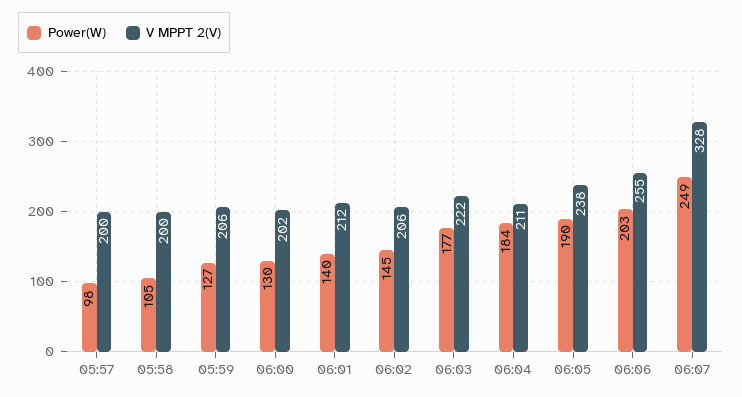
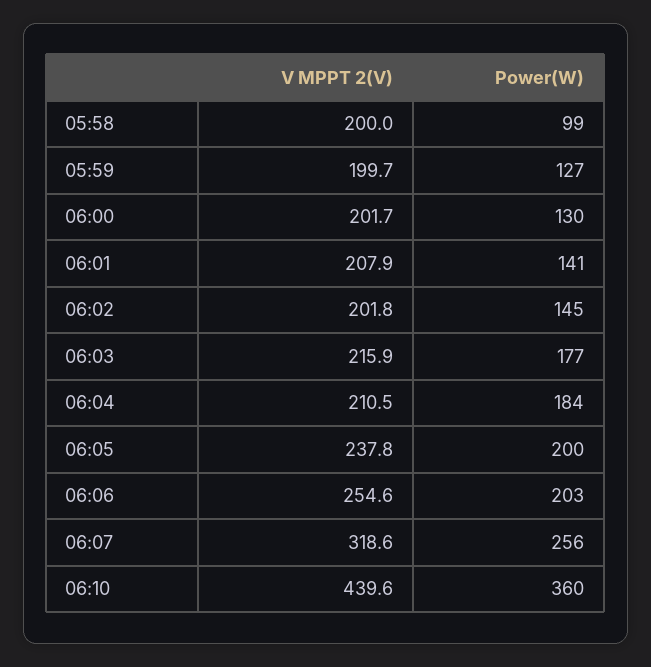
Power(W), 05:57: 98 -> none
V MPPT 2(V), 05:57: 200 -> none
Power(W), 05:58: 105 -> 99
V MPPT 2(V), 05:59: 206 -> 199.7
Power(W), 06:01: 140 -> 141
V MPPT 2(V), 06:01: 212 -> 207.9
V MPPT 2(V), 06:02: 206 -> 201.8
V MPPT 2(V), 06:03: 222 -> 215.9
Power(W), 06:05: 190 -> 200
Power(W), 06:07: 249 -> 256
V MPPT 2(V), 06:07: 328 -> 318.6
V MPPT 2(V), 06:10: none -> 439.6
Power(W), 06:10: none -> 360

